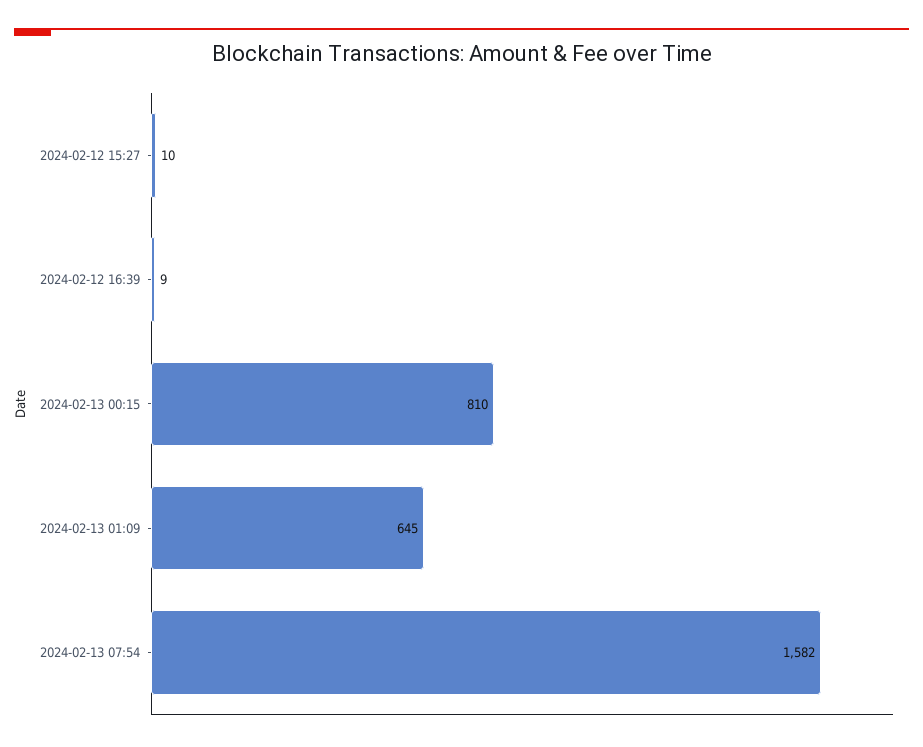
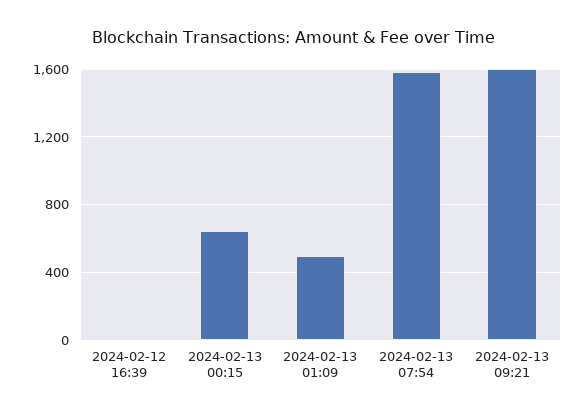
2024-02-12 15:27: 10 -> none
2024-02-13 00:15: 810 -> 650
2024-02-13 01:09: 645 -> 500
2024-02-13 09:21: none -> 1600

